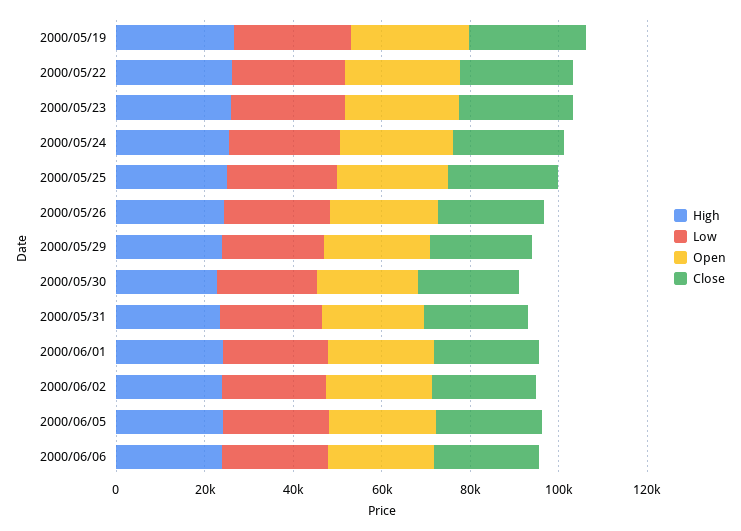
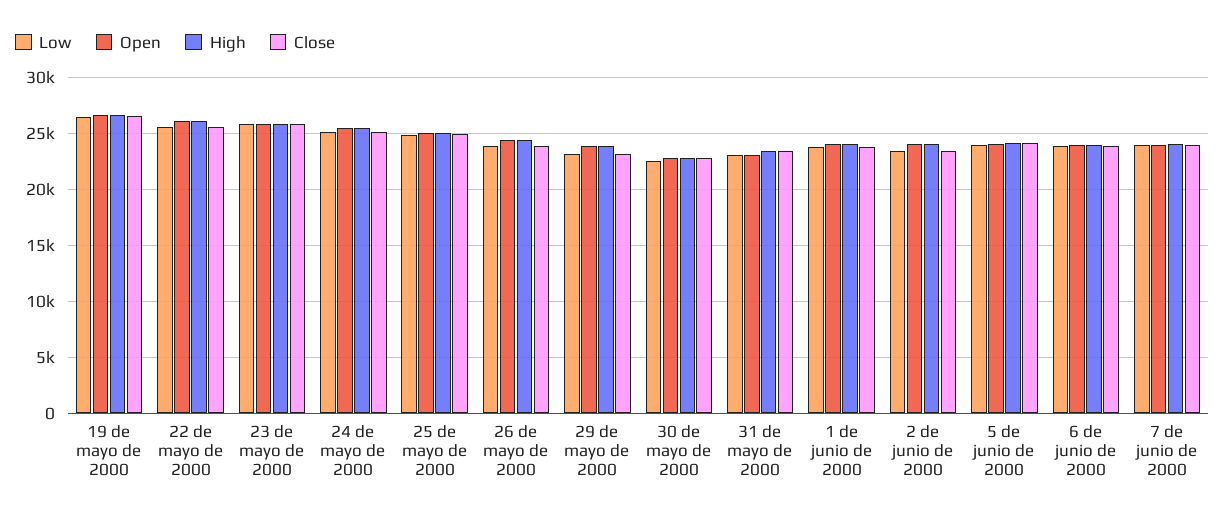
Low, 7 de junio de 2000: none -> 24000
Open, 7 de junio de 2000: none -> 24000
High, 7 de junio de 2000: none -> 24000
Close, 7 de junio de 2000: none -> 24000

